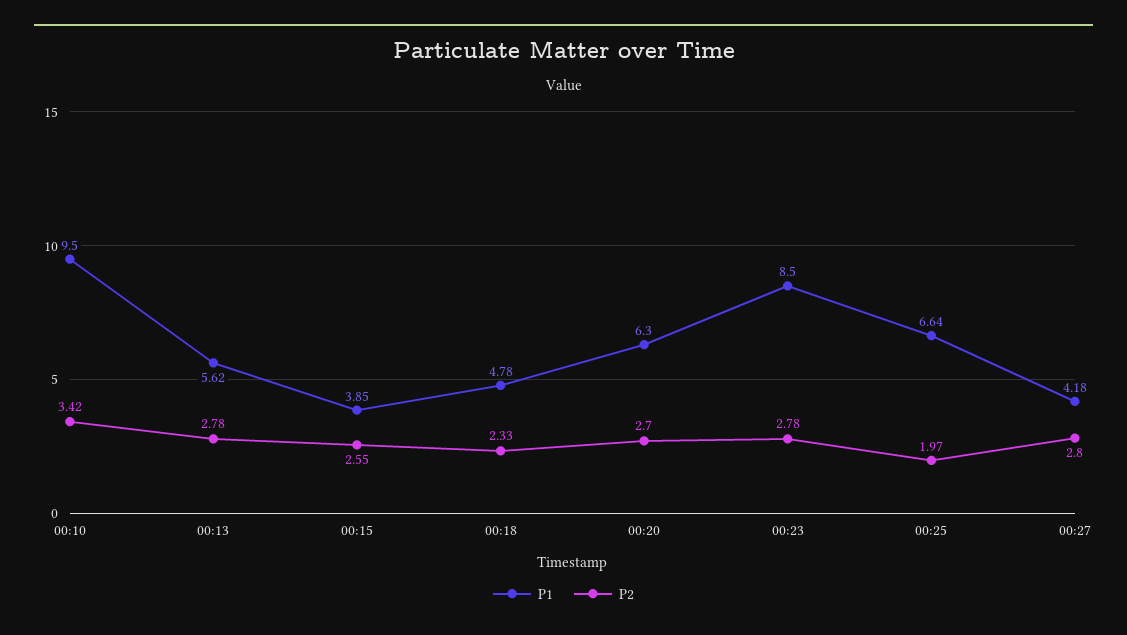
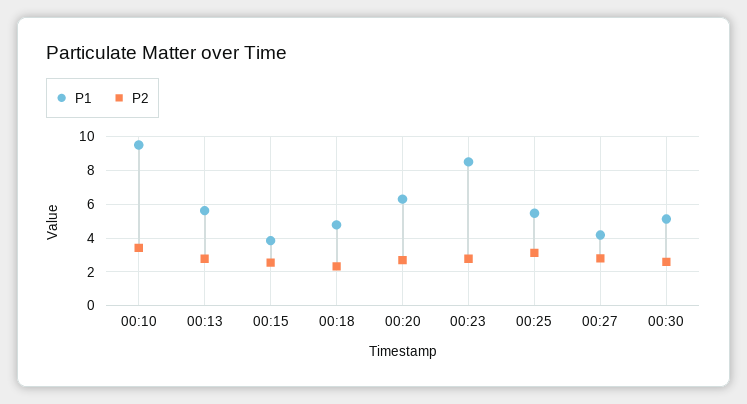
P1, 00:25: 6.64 -> 5.5
P2, 00:25: 1.97 -> 3
P1, 00:30: none -> 5
P2, 00:30: none -> 2.5

